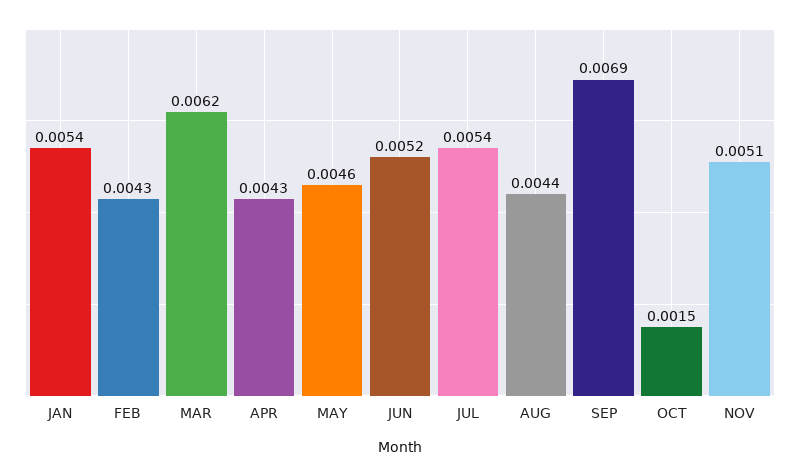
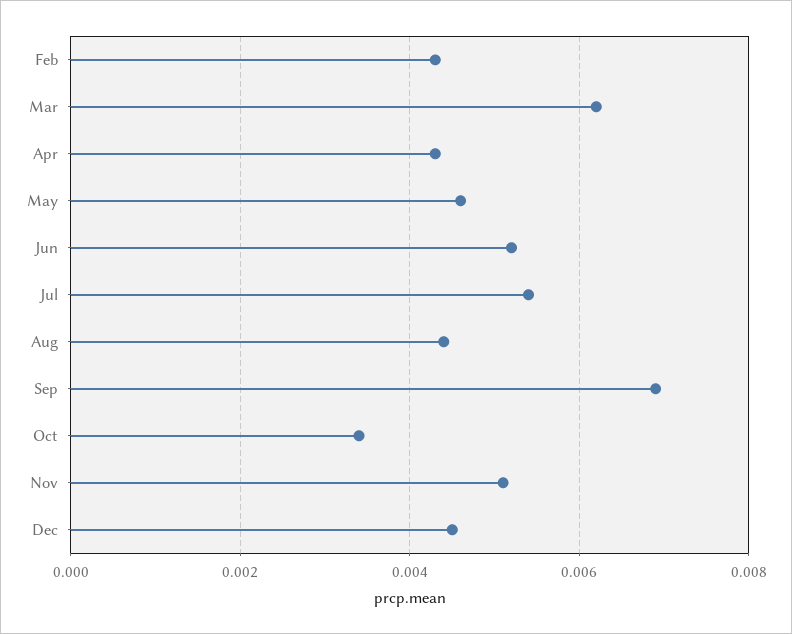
JAN: 0.0054 -> none
OCT: 0.0015 -> 0.0035
Dec: none -> 0.0045

